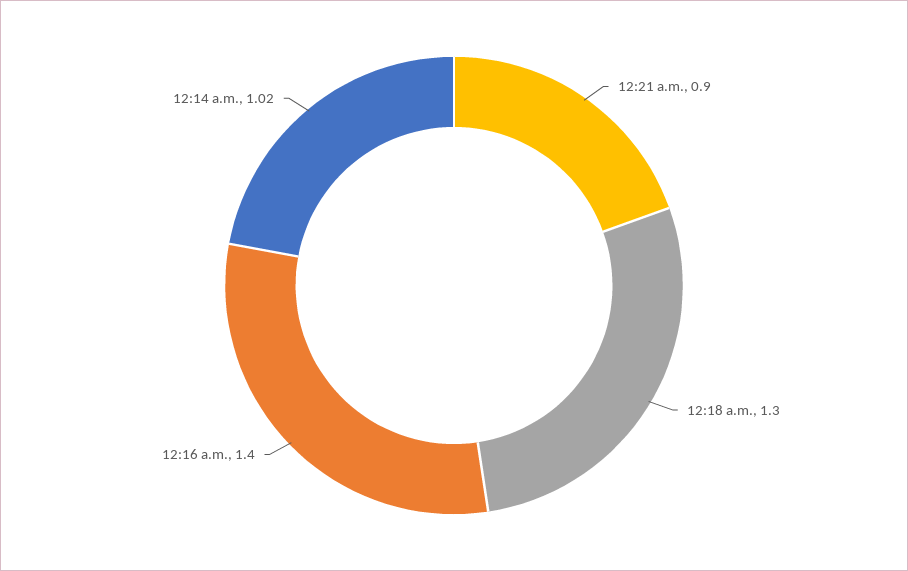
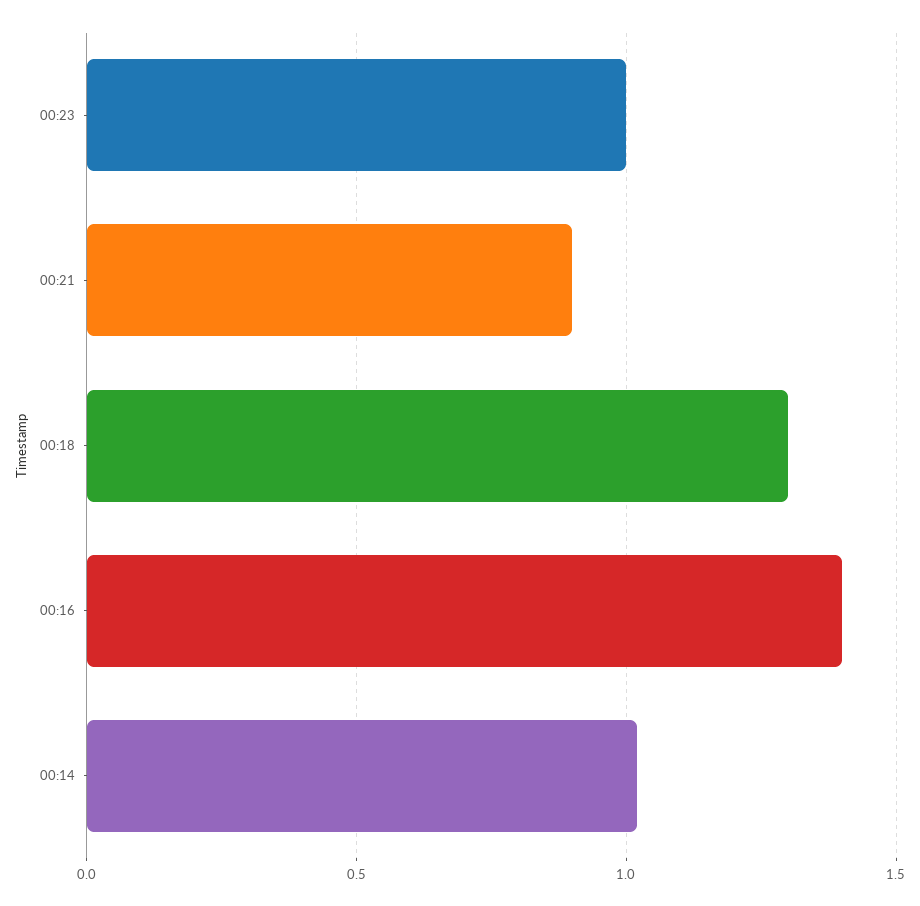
00:23: none -> 1

